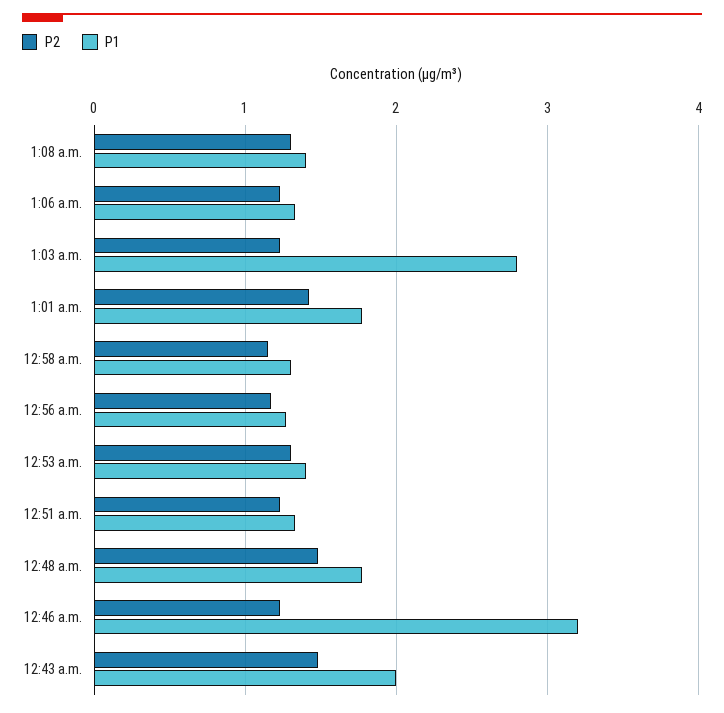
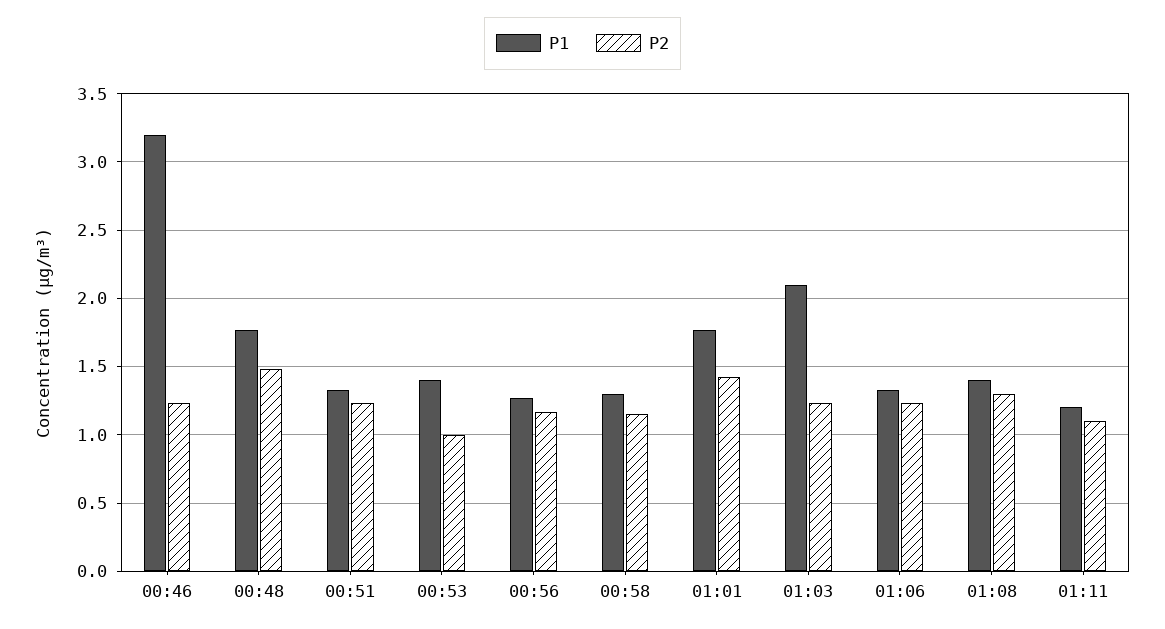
P1, 1:03 a.m.: 2.8 -> 2.1
P2, 12:53 a.m.: 1.3 -> 1
P2, 12:43 a.m.: 1.5 -> none
P1, 12:43 a.m.: 2 -> none
P1, 01:11: none -> 1.2
P2, 01:11: none -> 1.1

